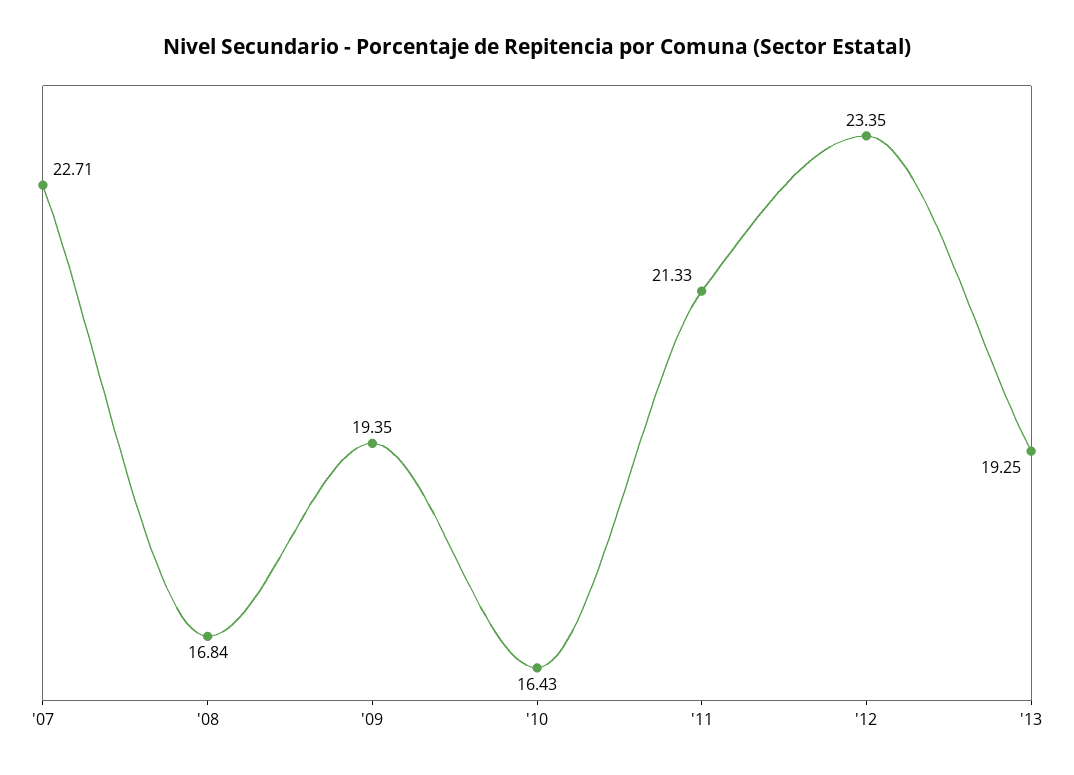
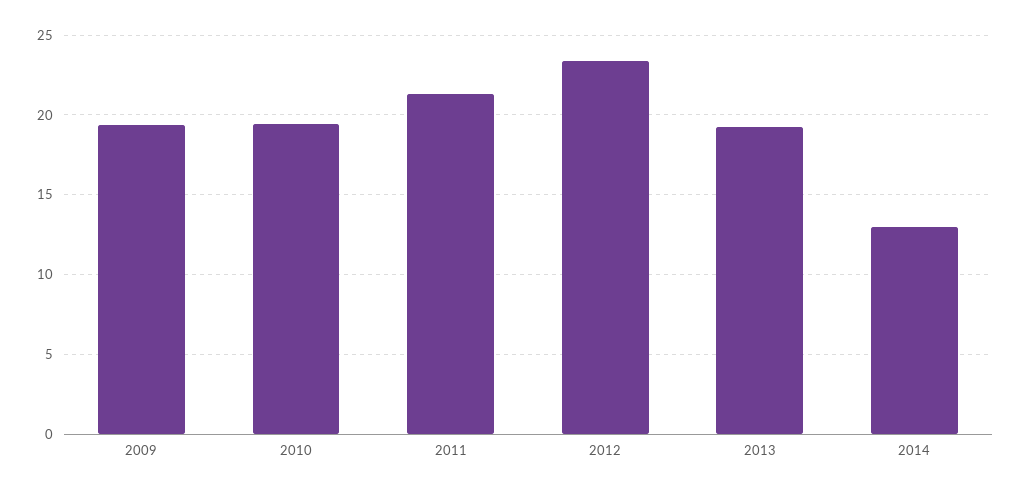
'07: 22.71 -> none
'08: 16.84 -> none
'10: 16.43 -> 19.5
2014: none -> 13

